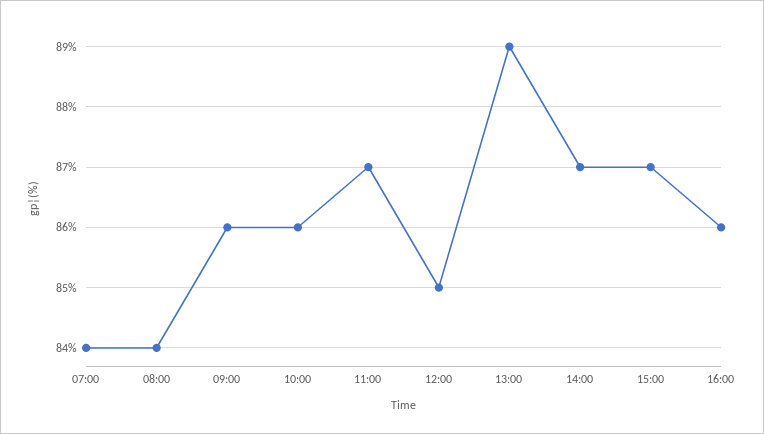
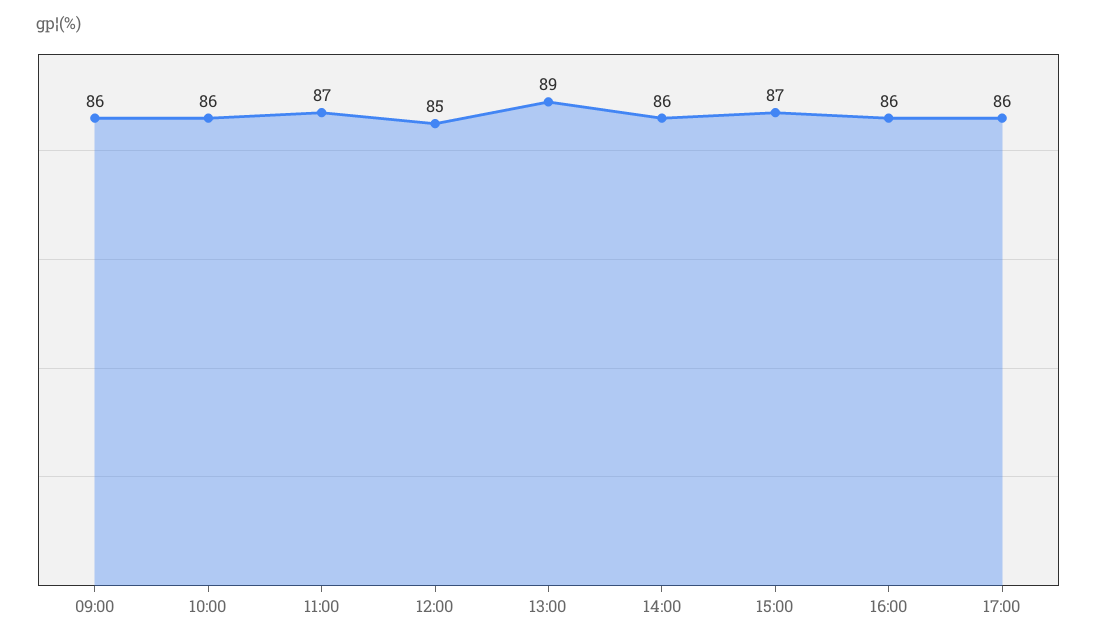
07:00: 84 -> none
08:00: 84 -> none
14:00: 87 -> 86
17:00: none -> 86

